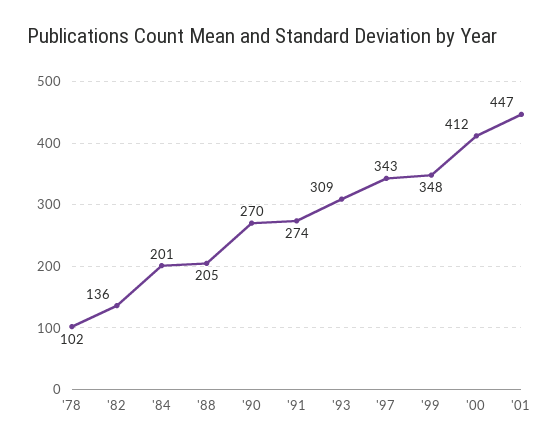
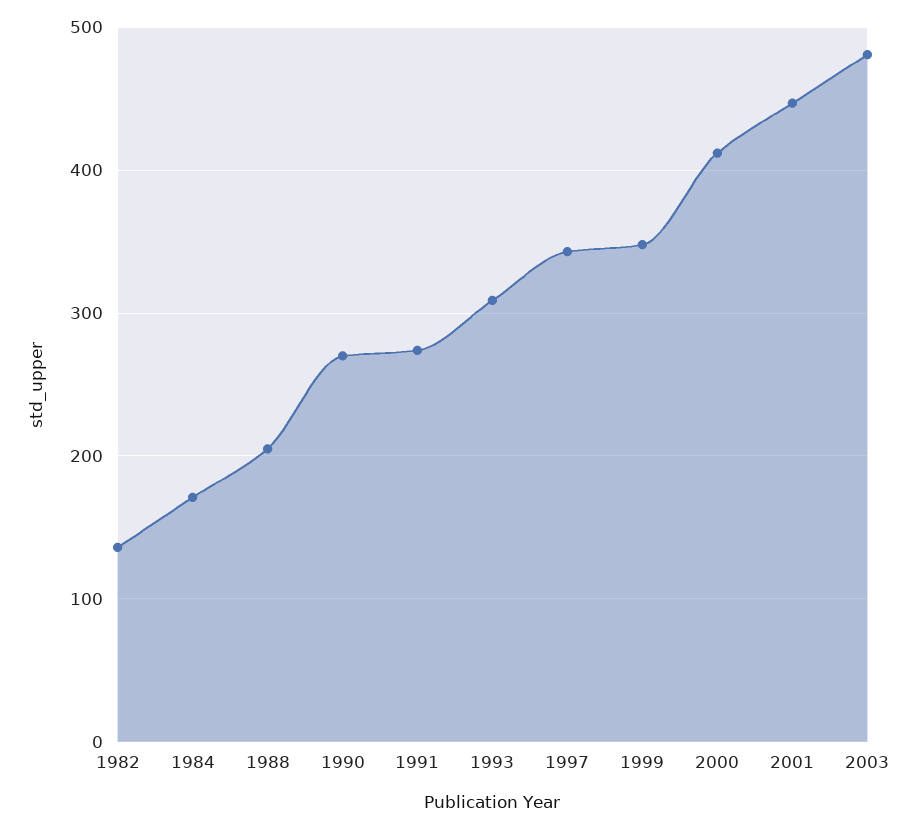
'78: 102 -> none
'84: 201 -> 170
2003: none -> 480

